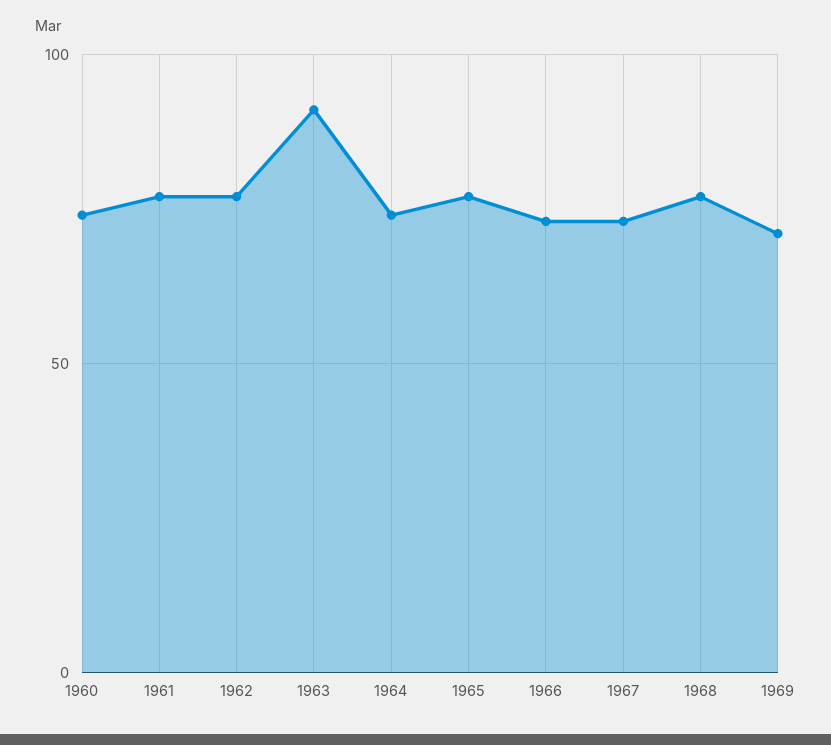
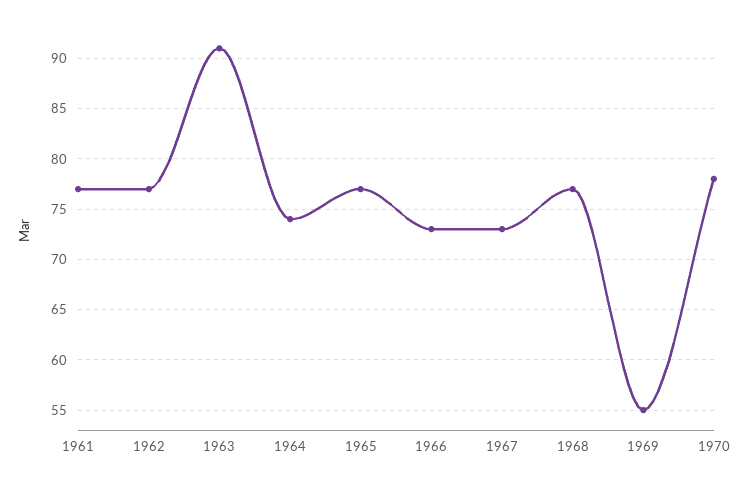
1960: 75 -> none
1969: 70 -> 55
1970: none -> 78

